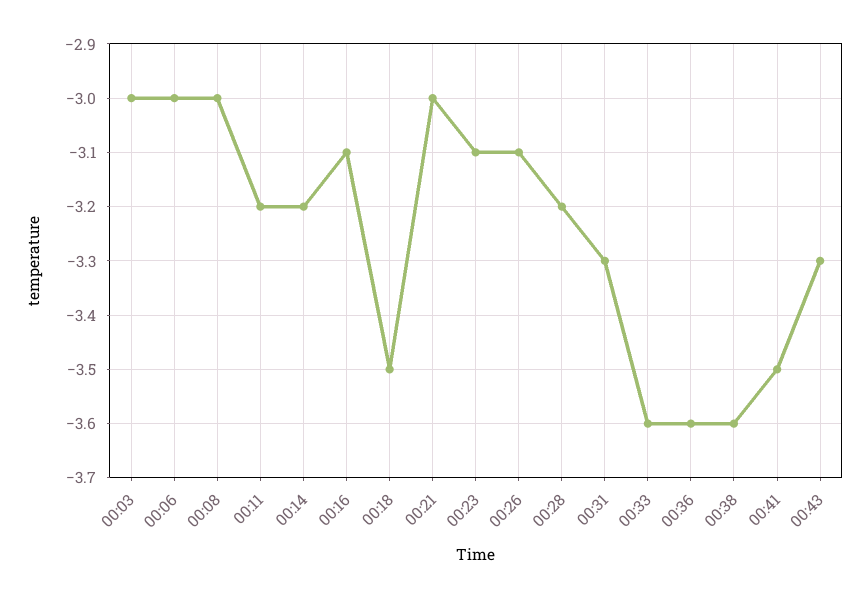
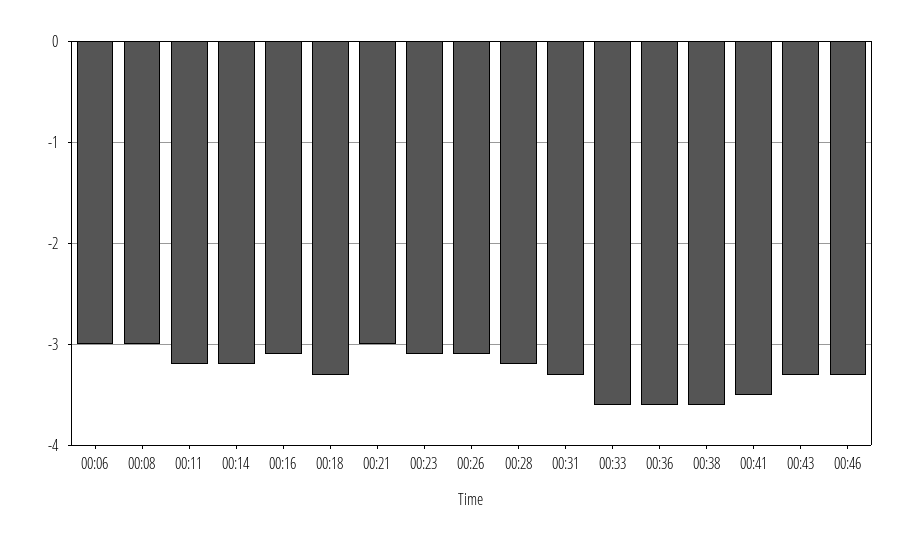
00:03: -3 -> none
00:18: -3.5 -> -3.3
00:46: none -> -3.3

